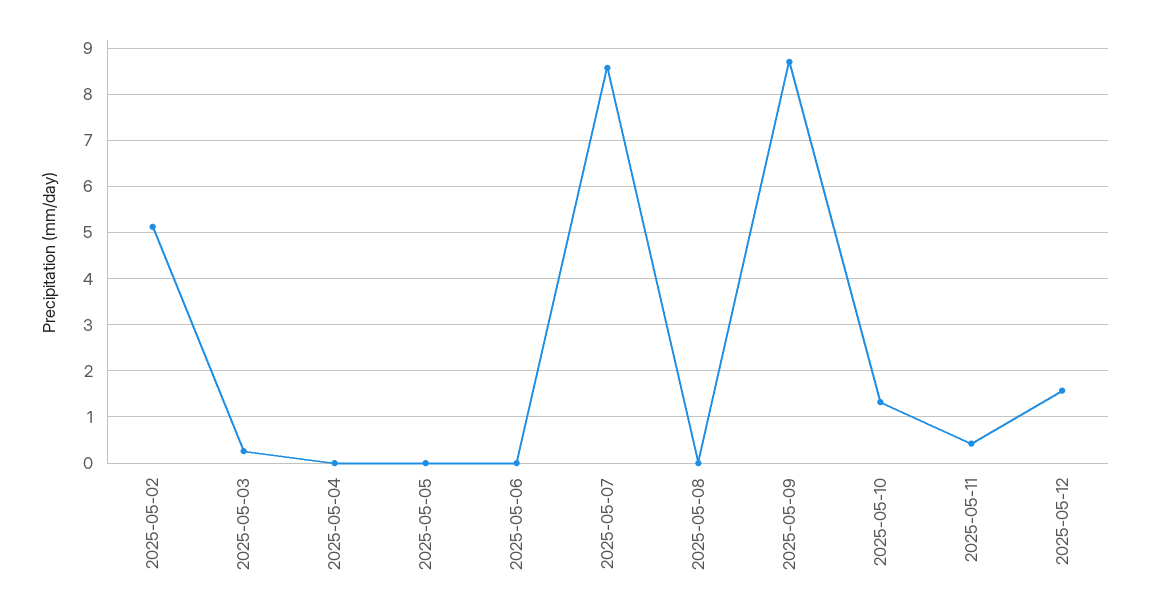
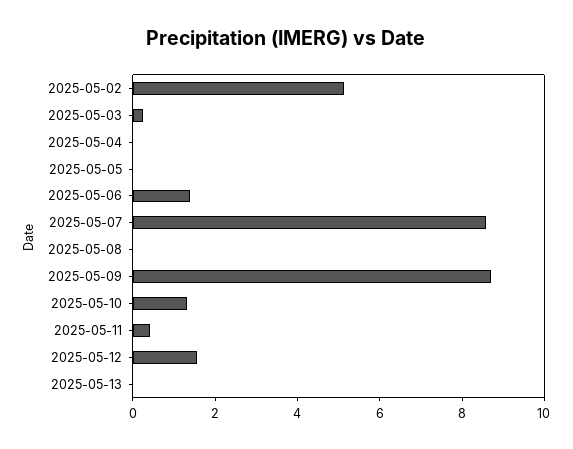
2025-05-06: 0 -> 1.5
2025-05-13: none -> 0

